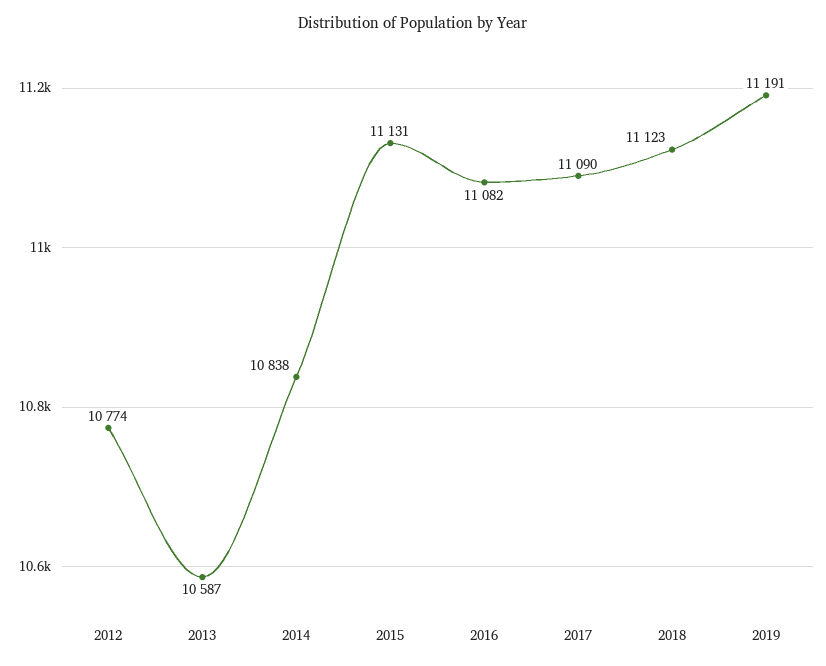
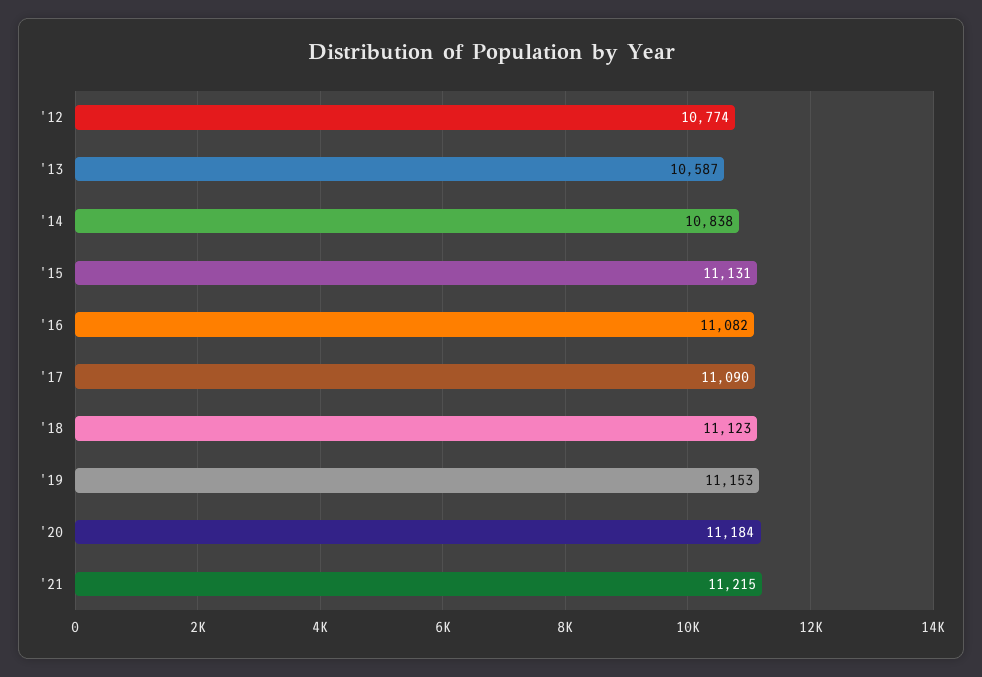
2019: 11191 -> 11153
'20: none -> 11184
'21: none -> 11215

